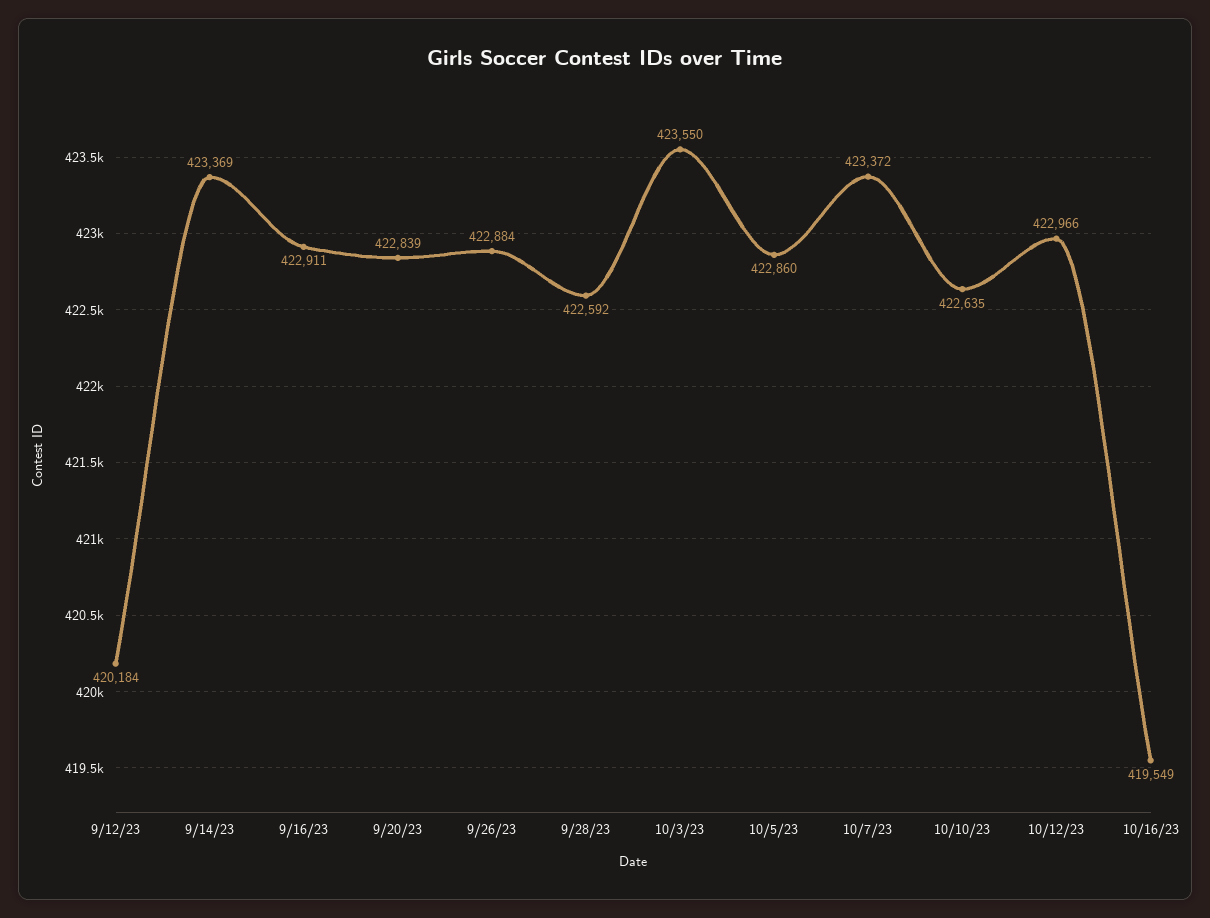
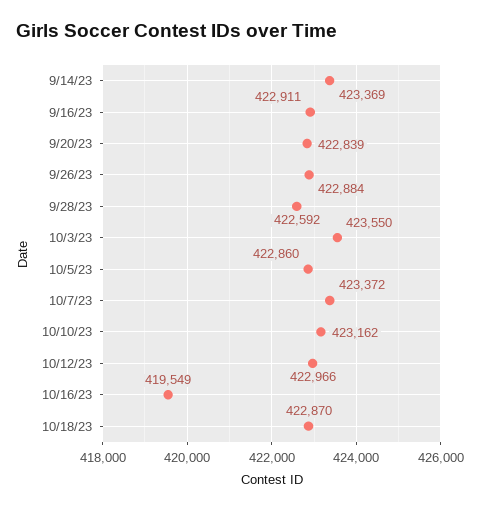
9/12/23: 420184 -> none
10/10/23: 422635 -> 423162
10/18/23: none -> 422870

